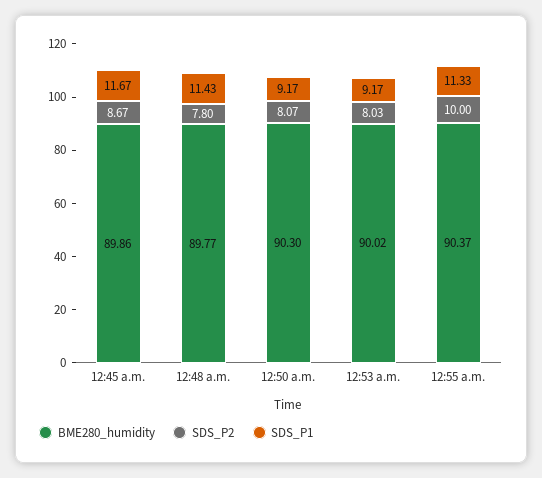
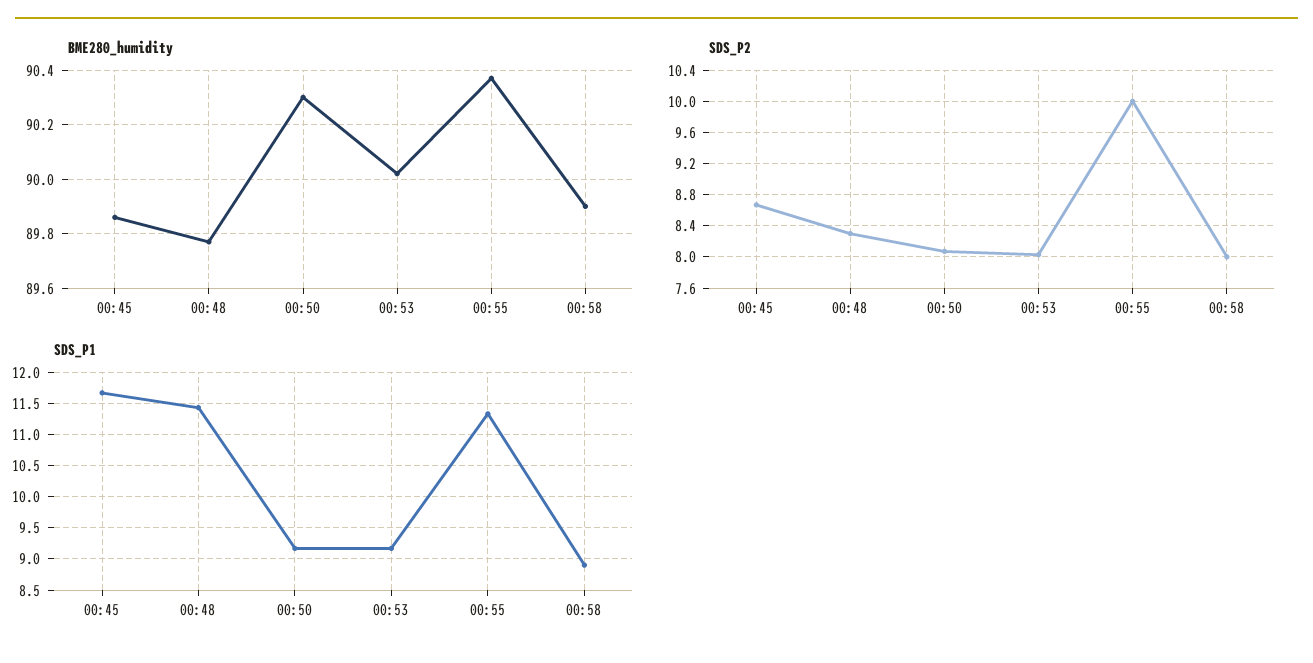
SDS_P2, 12:48 a.m.: 7.8 -> 8.3
BME280_humidity, 00:58: none -> 89.9
SDS_P2, 00:58: none -> 8
SDS_P1, 00:58: none -> 8.9

